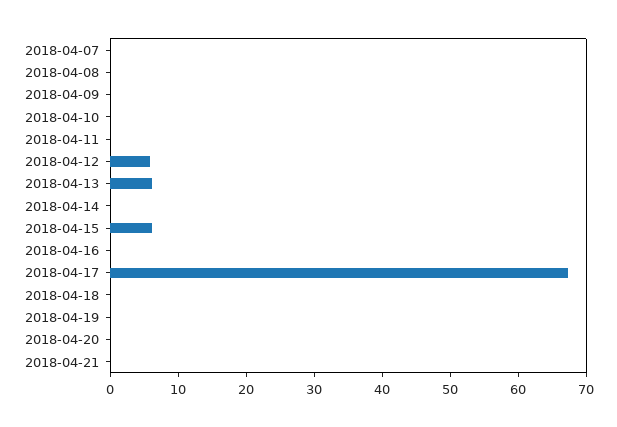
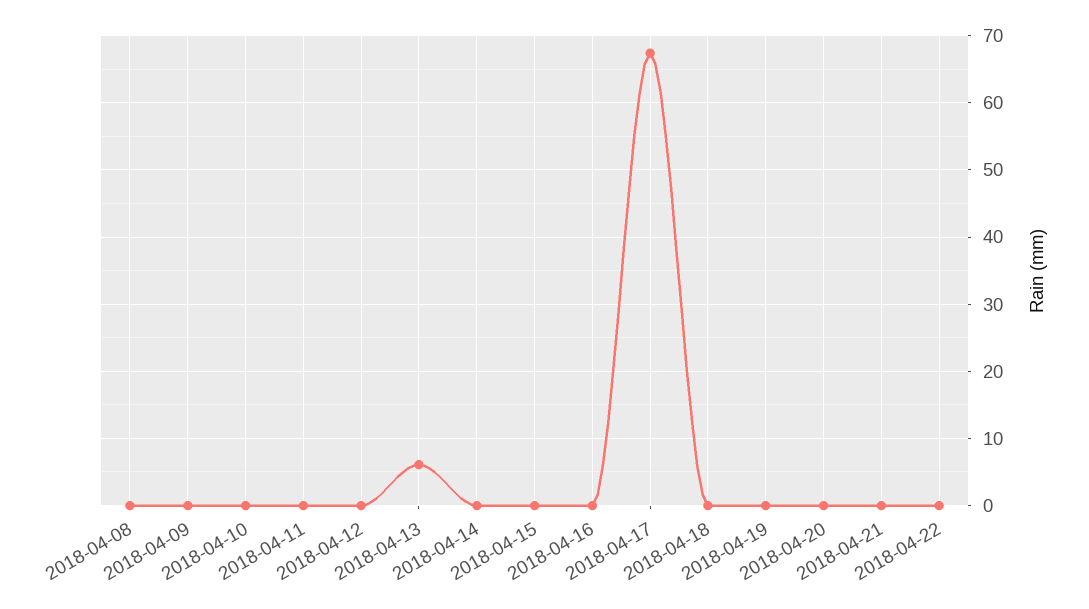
2018-04-07: 0 -> none
2018-04-12: 6 -> 0
2018-04-15: 6 -> 0
2018-04-22: none -> 0

